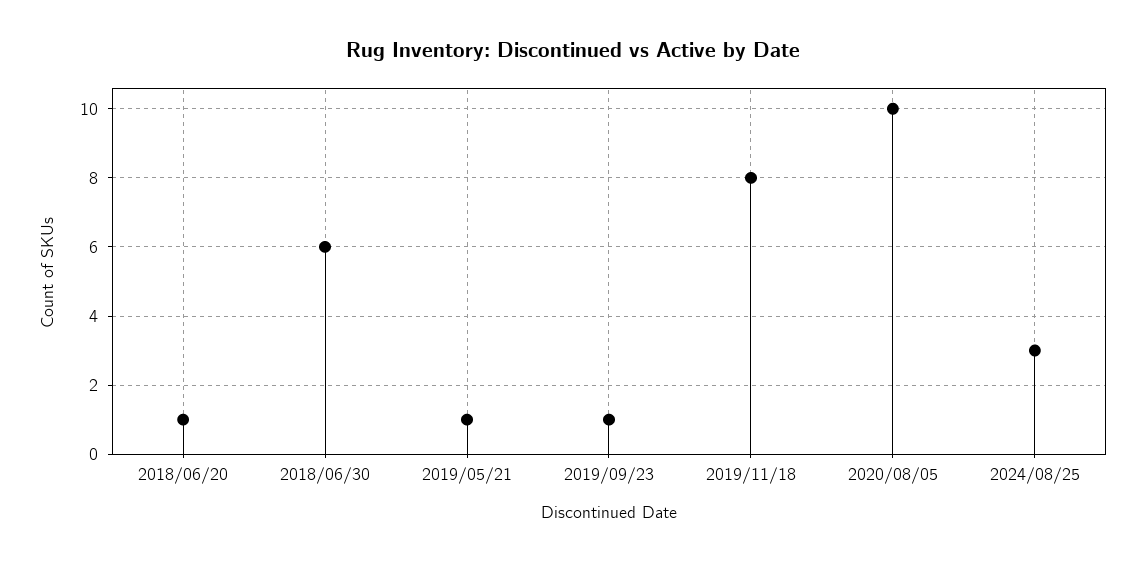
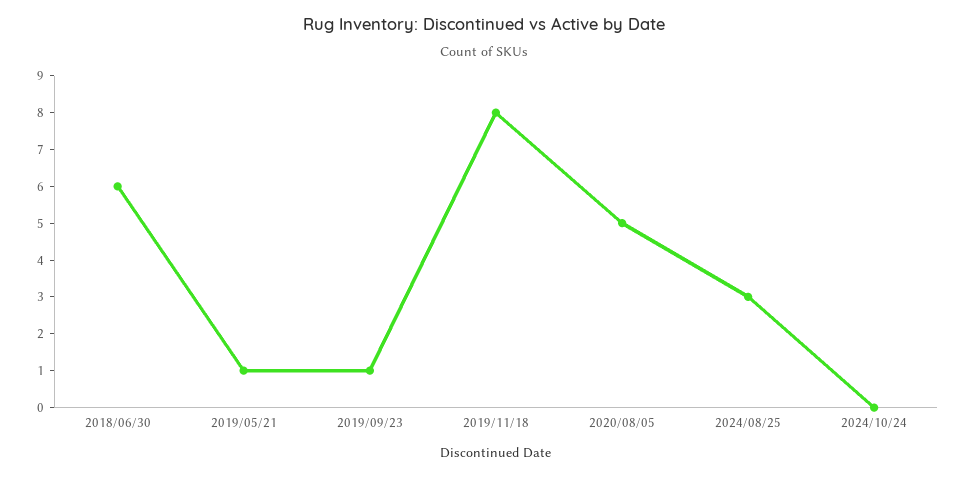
2018/06/20: 1 -> none
2020/08/05: 10 -> 5
2024/10/24: none -> 0

